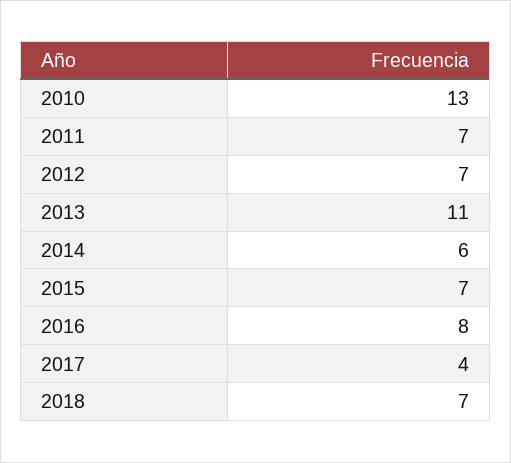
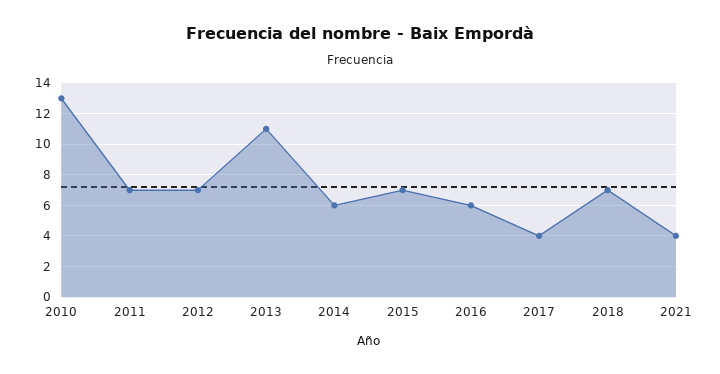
2016: 8 -> 6
2021: none -> 4

